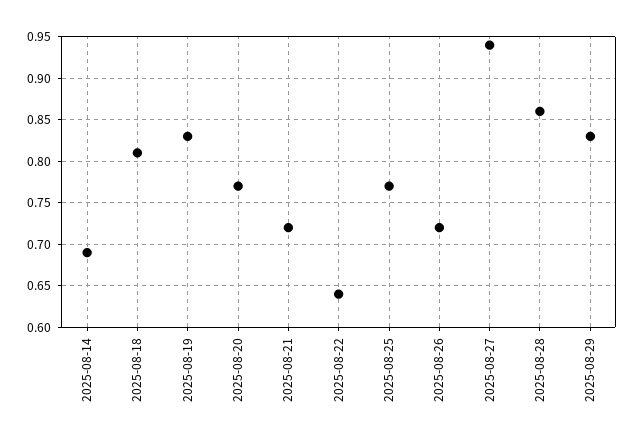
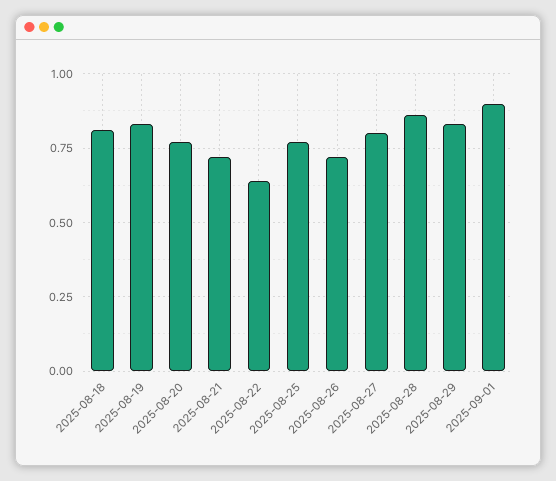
2025-08-14: 0.69 -> none
2025-08-27: 0.94 -> 0.8
2025-09-01: none -> 0.9

